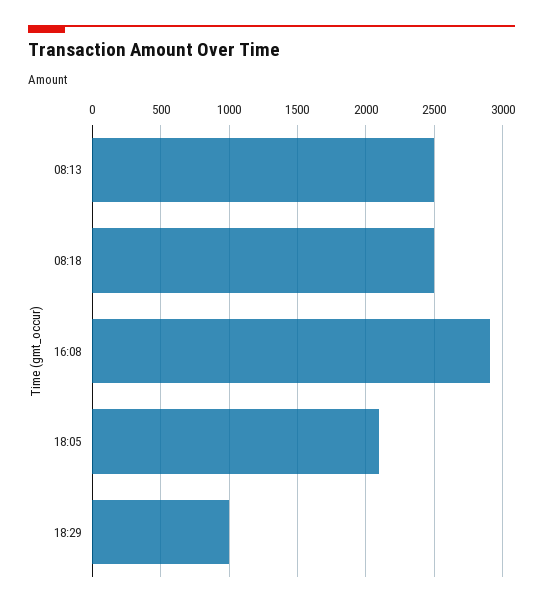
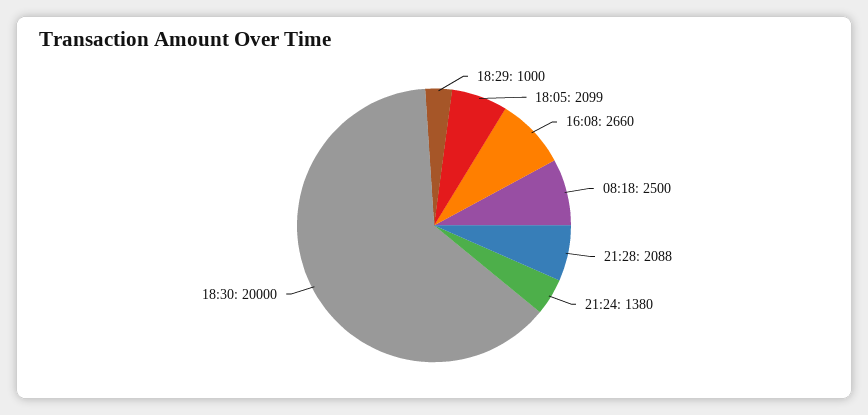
08:13: 2500 -> none
16:08: 2900 -> 2660
21:28: none -> 2088
21:24: none -> 1380
18:30: none -> 20000

